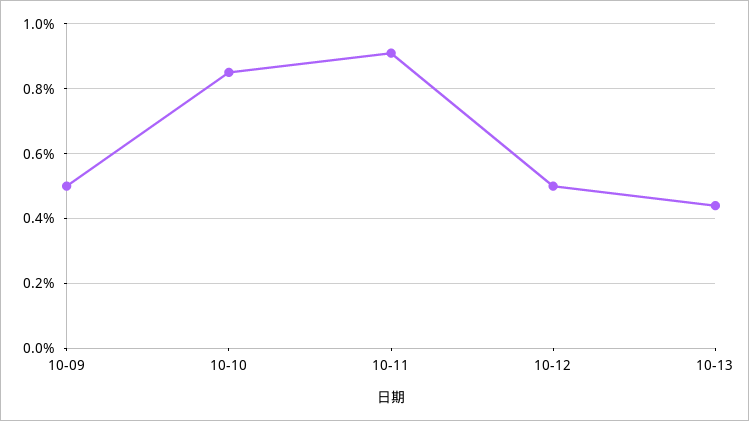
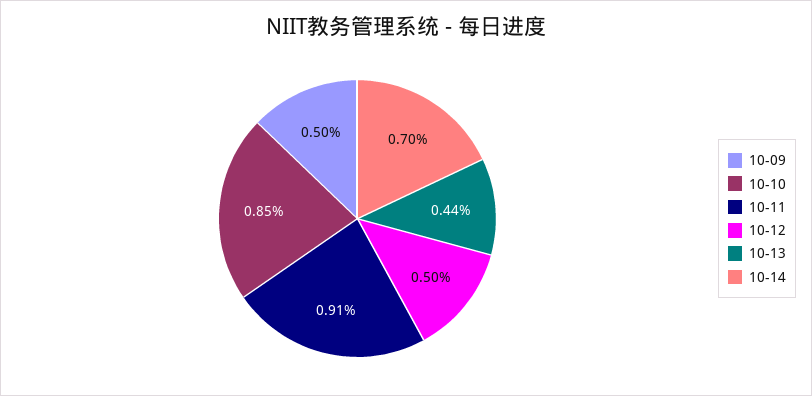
10-14: none -> 0.7

